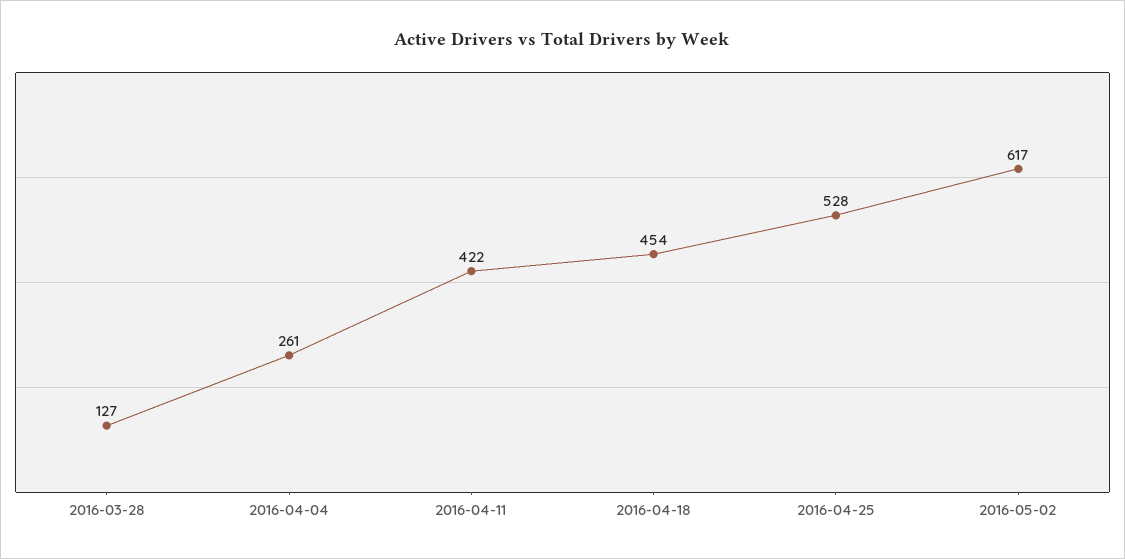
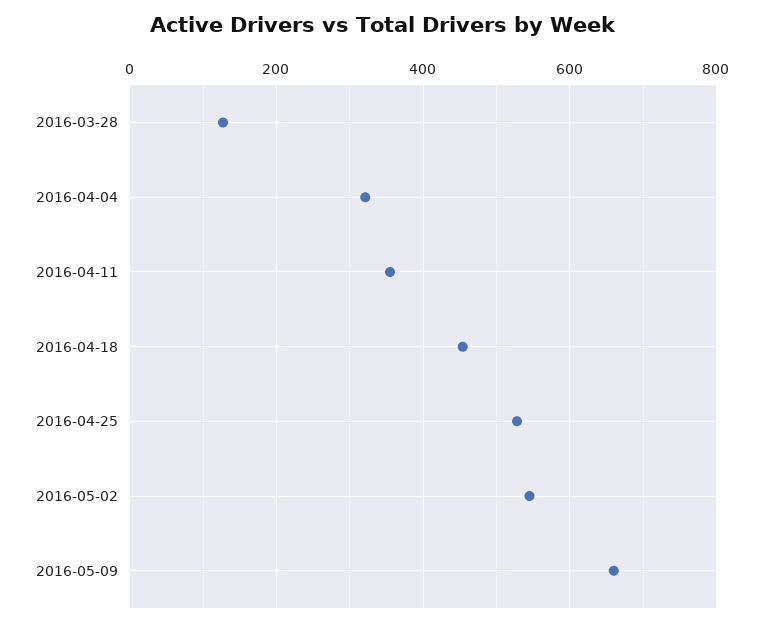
2016-04-04: 261 -> 320
2016-04-11: 422 -> 360
2016-05-02: 617 -> 540
2016-05-09: none -> 660

